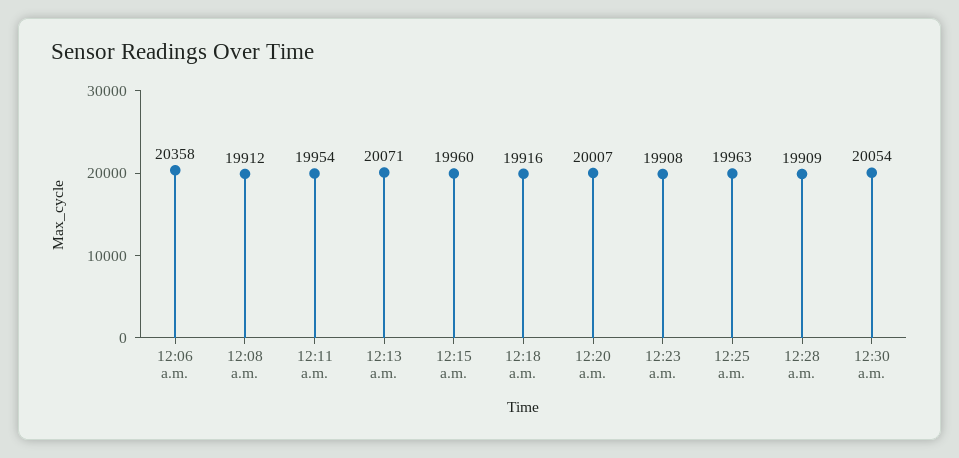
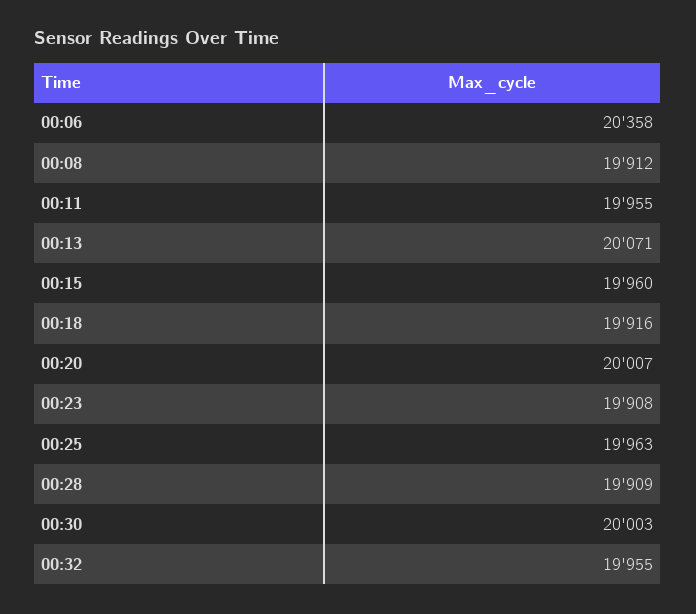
12:11 a.m.: 19954 -> 19955
12:30 a.m.: 20054 -> 20003
00:32: none -> 19955

